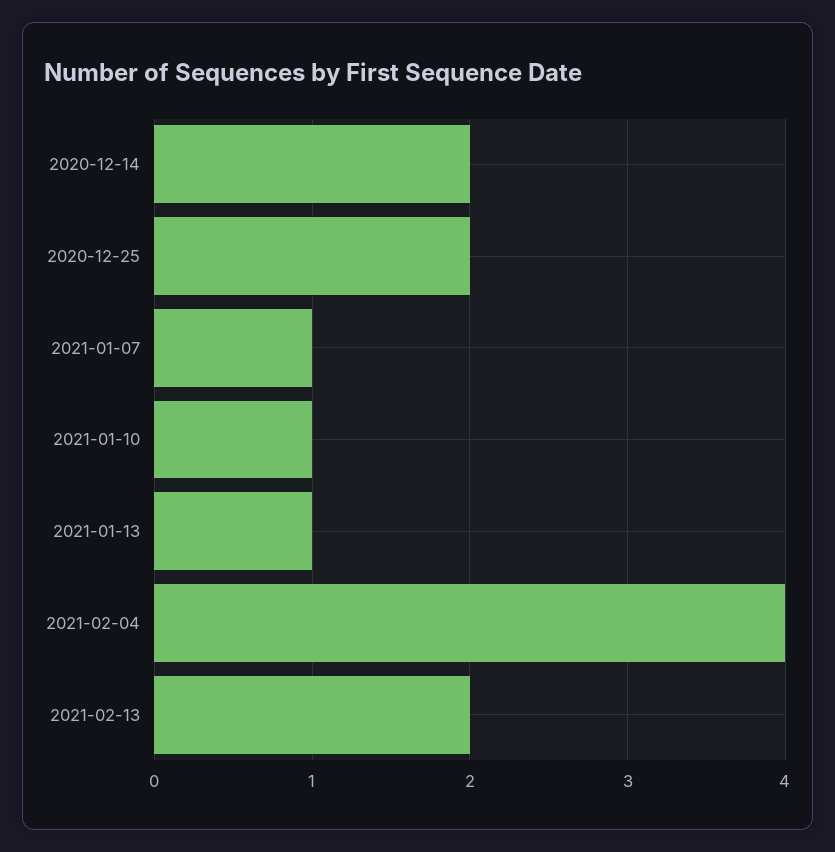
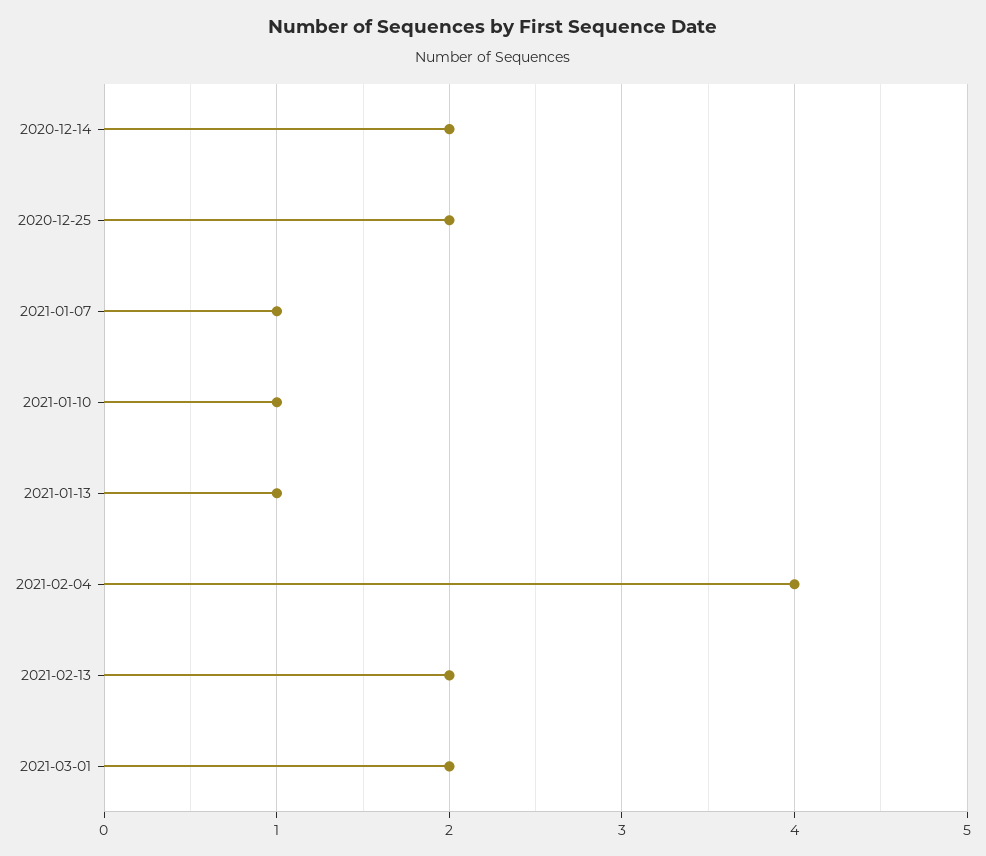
2021-03-01: none -> 2

